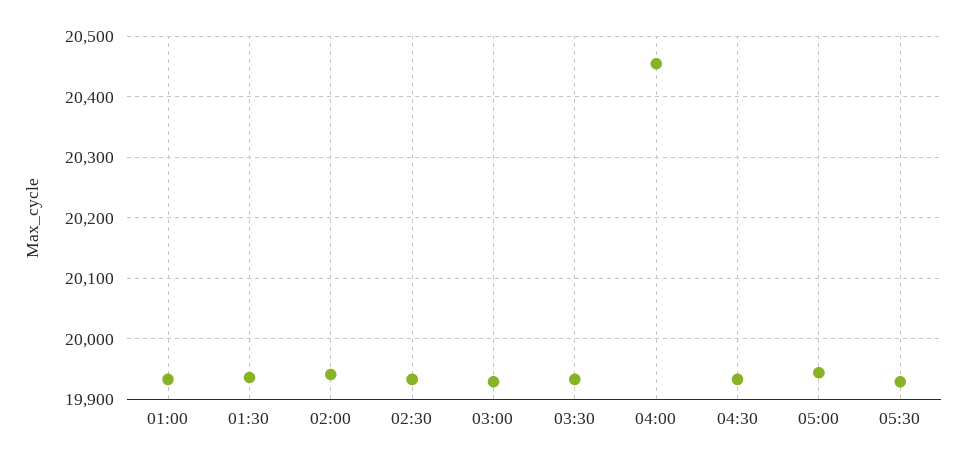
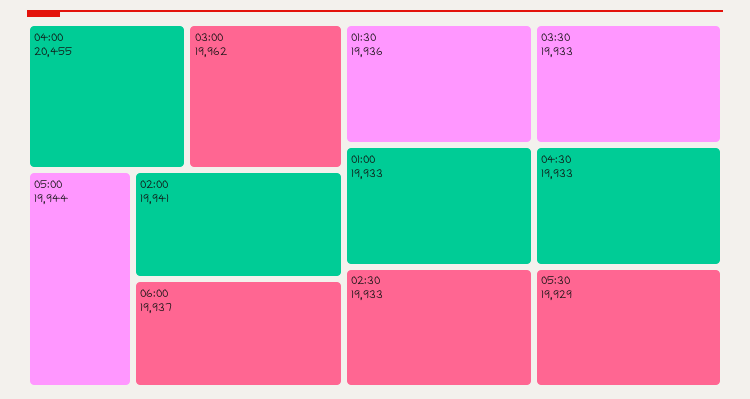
03:00: 19930 -> 19962
06:00: none -> 19937

